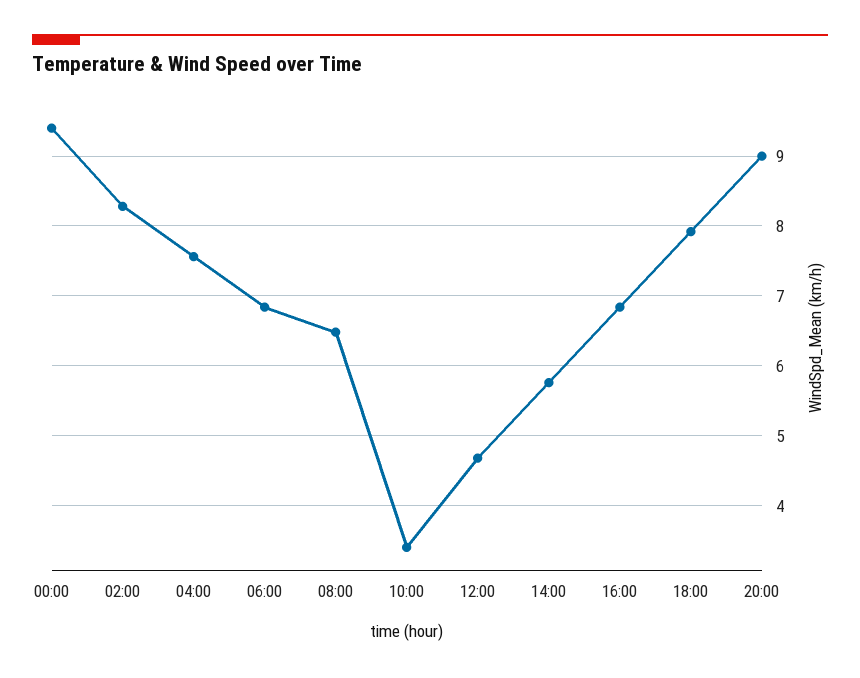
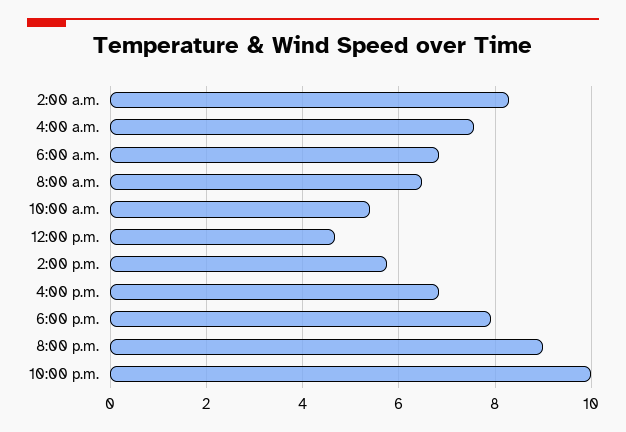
00:00: 9.4 -> none
10:00: 3.4 -> 5.4
10:00 p.m.: none -> 10

